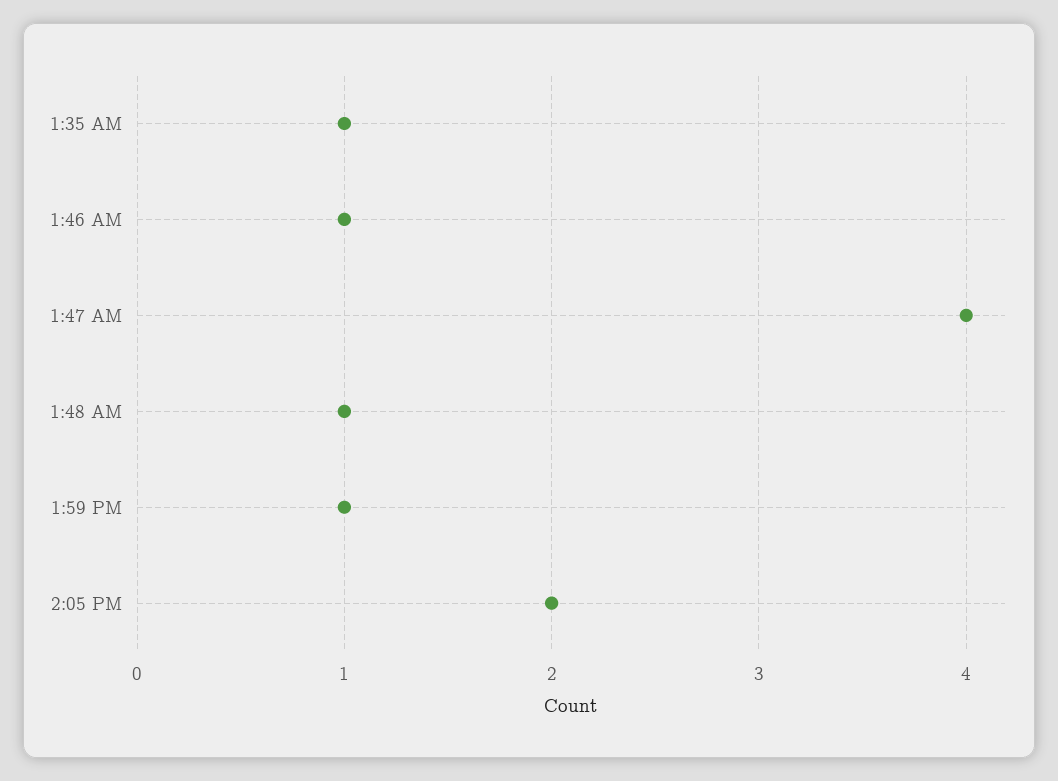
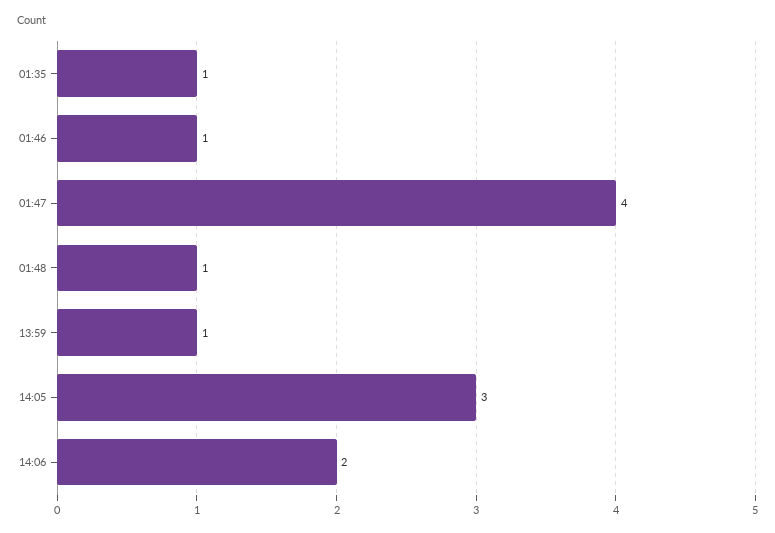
2:05 PM: 2 -> 3
14:06: none -> 2

